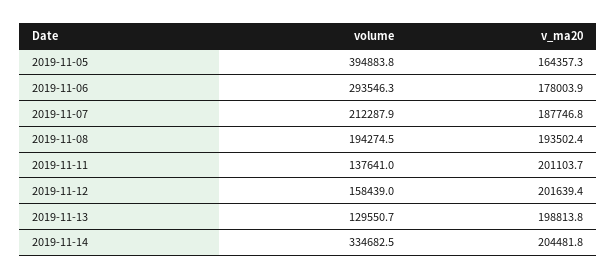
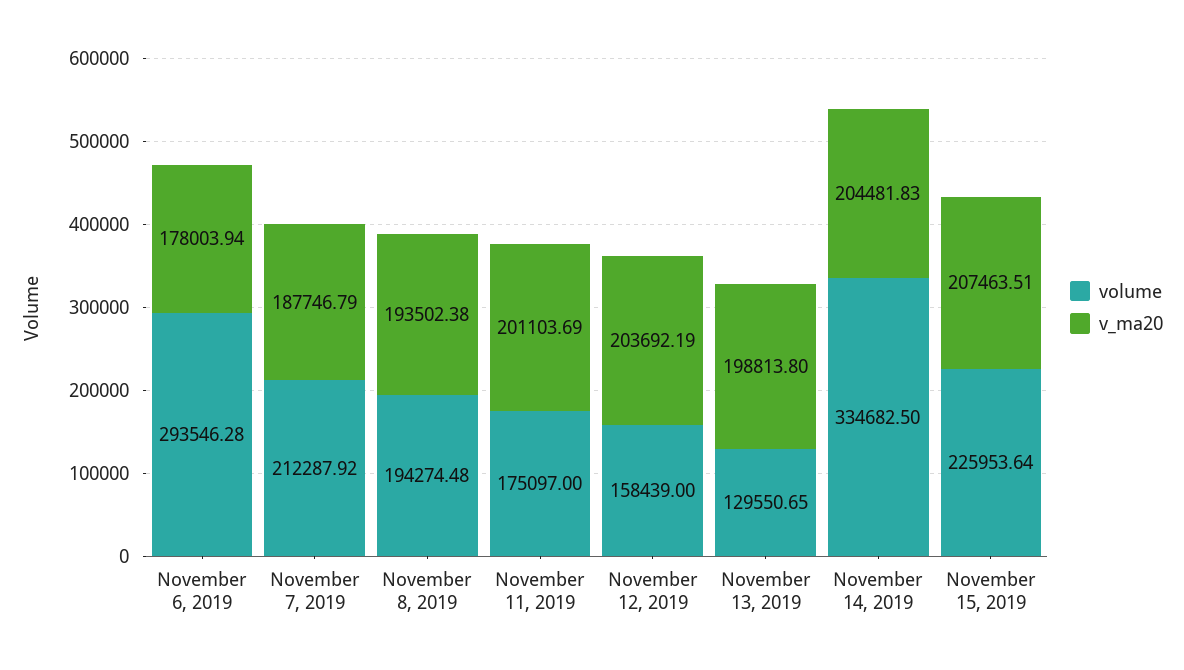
volume, 2019-11-05: 394883.8 -> none
v_ma20, 2019-11-05: 164357.3 -> none
volume, 2019-11-11: 137641 -> 175097
v_ma20, 2019-11-12: 201639.4 -> 203692.19
volume, November 15, 2019: none -> 225953.64
v_ma20, November 15, 2019: none -> 207463.51

